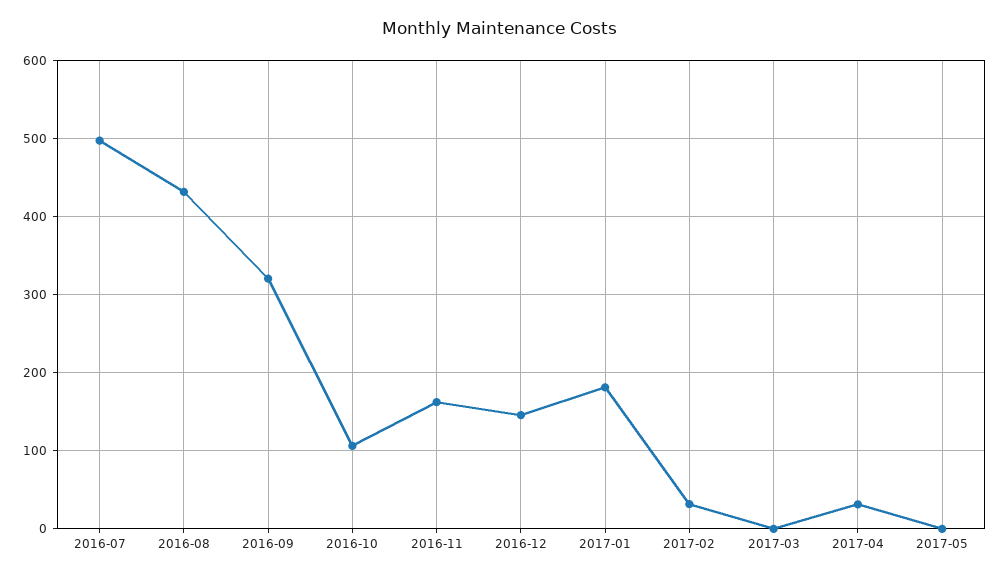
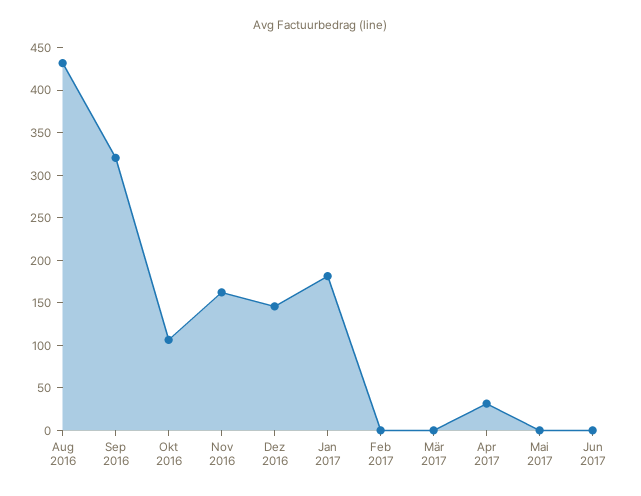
2016-07: 500 -> none
2017-02: 30 -> 0
Jun 2017: none -> 0

